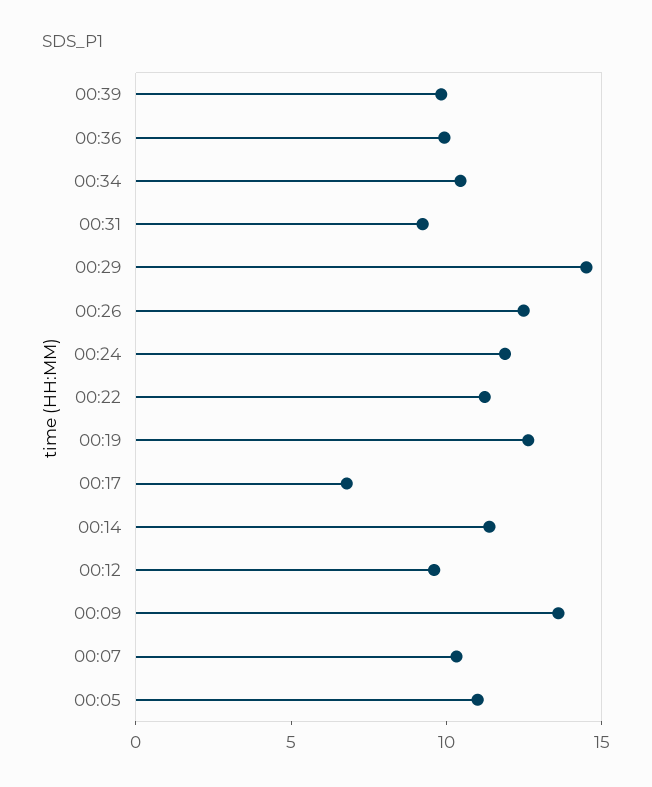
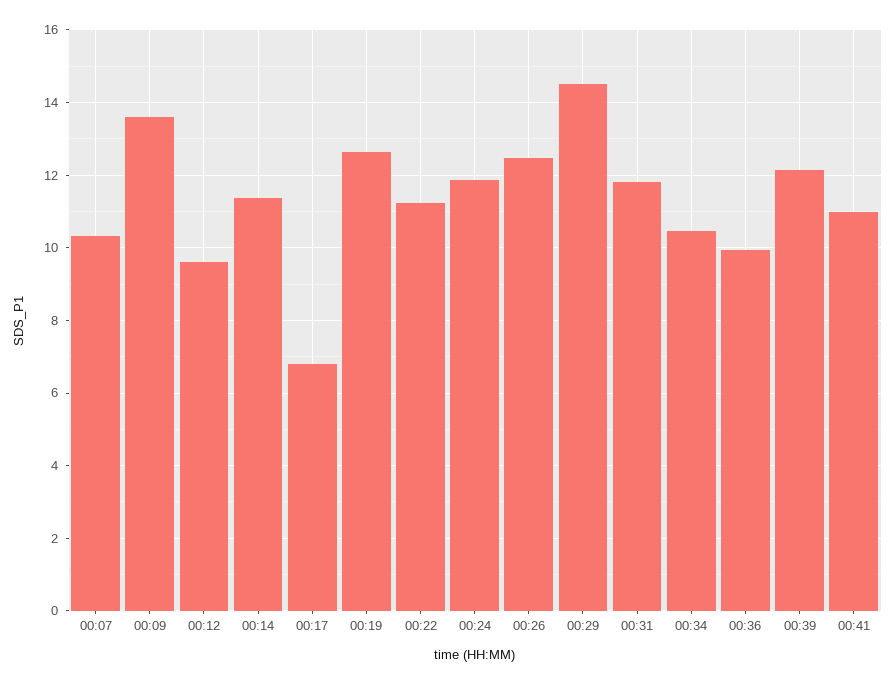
00:39: 10 -> 12.2
00:31: 9 -> 11.8
00:05: 11 -> none
00:41: none -> 11

